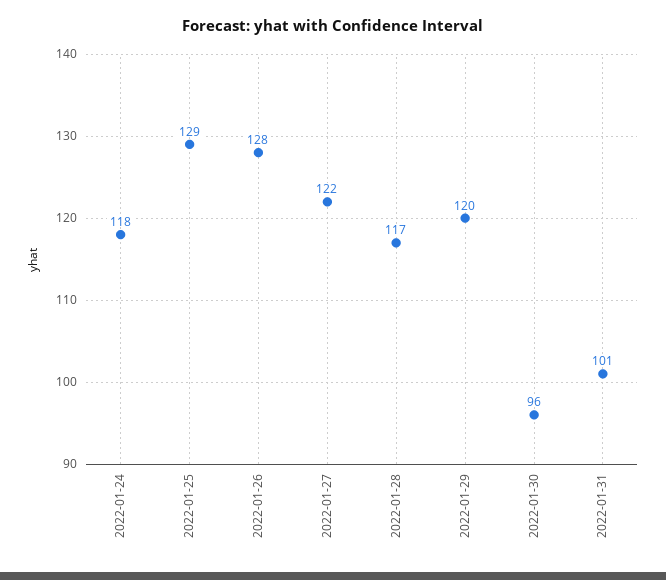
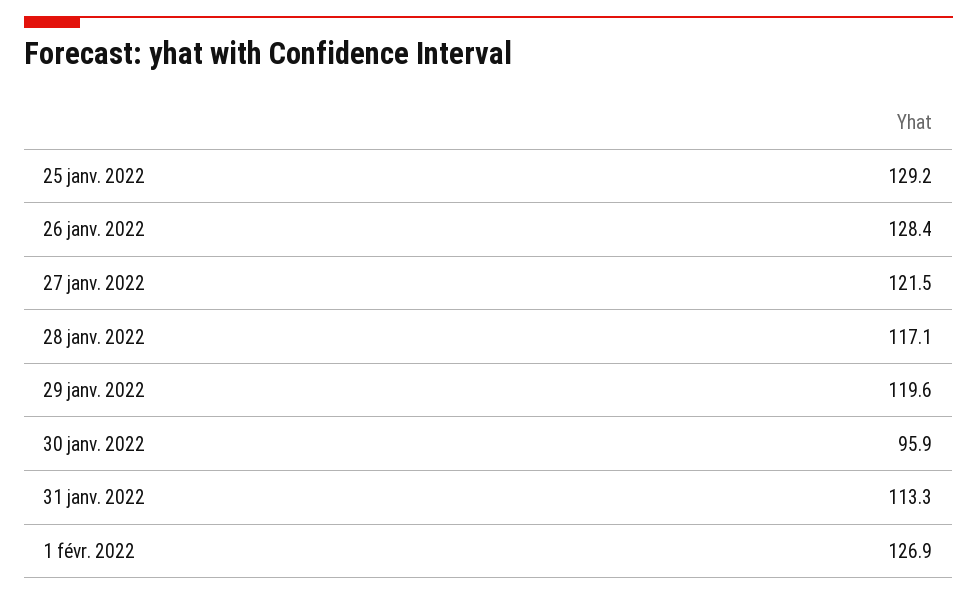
2022-01-24: 118 -> none
2022-01-31: 101 -> 113.3
1 févr. 2022: none -> 126.9

